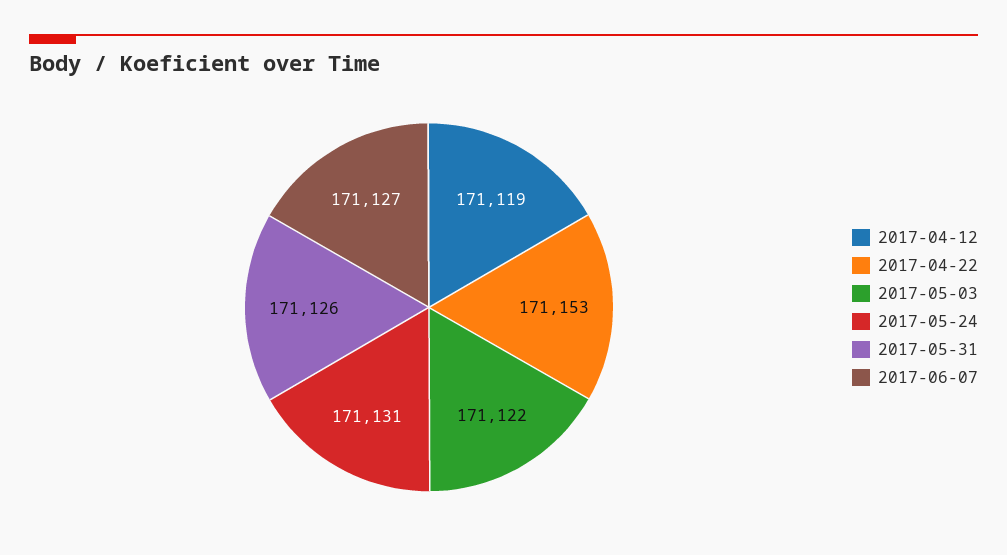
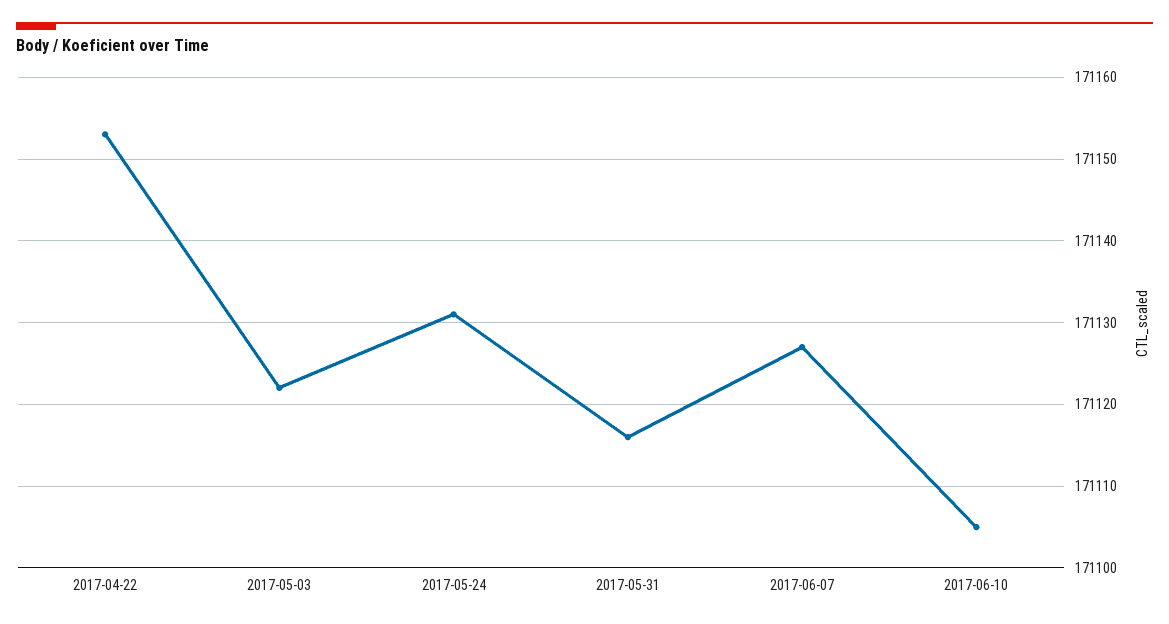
2017-04-12: 171119 -> none
2017-05-31: 171126 -> 171116
2017-06-10: none -> 171105

